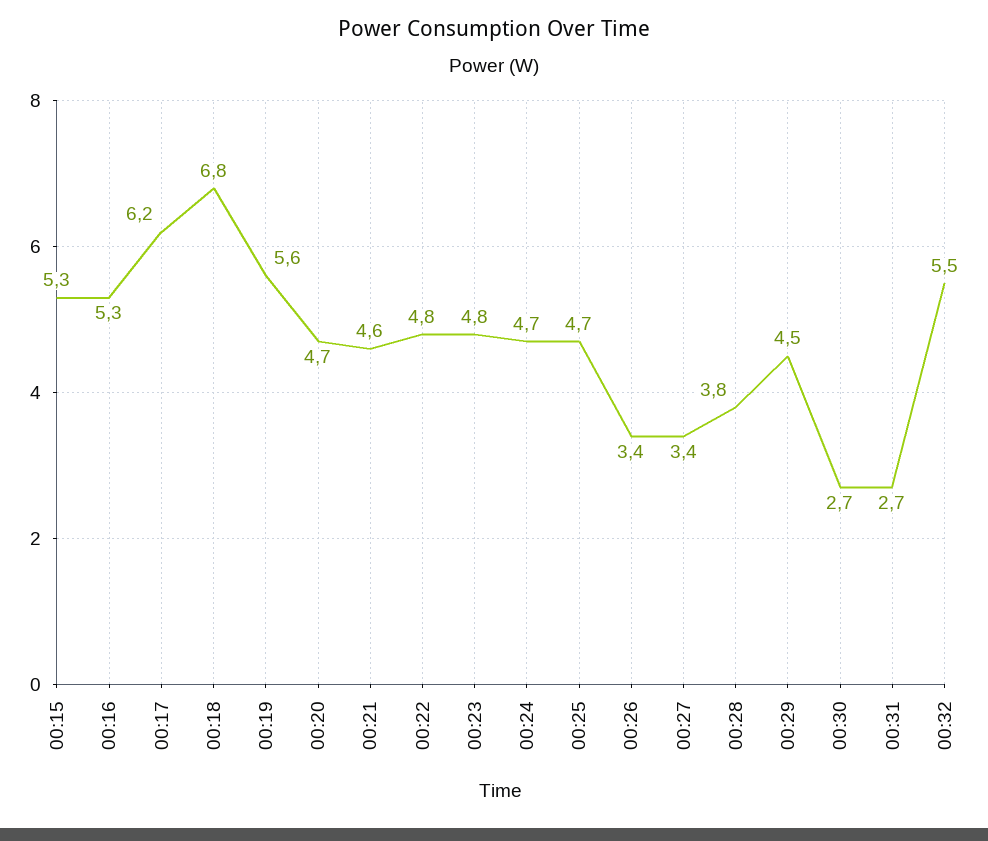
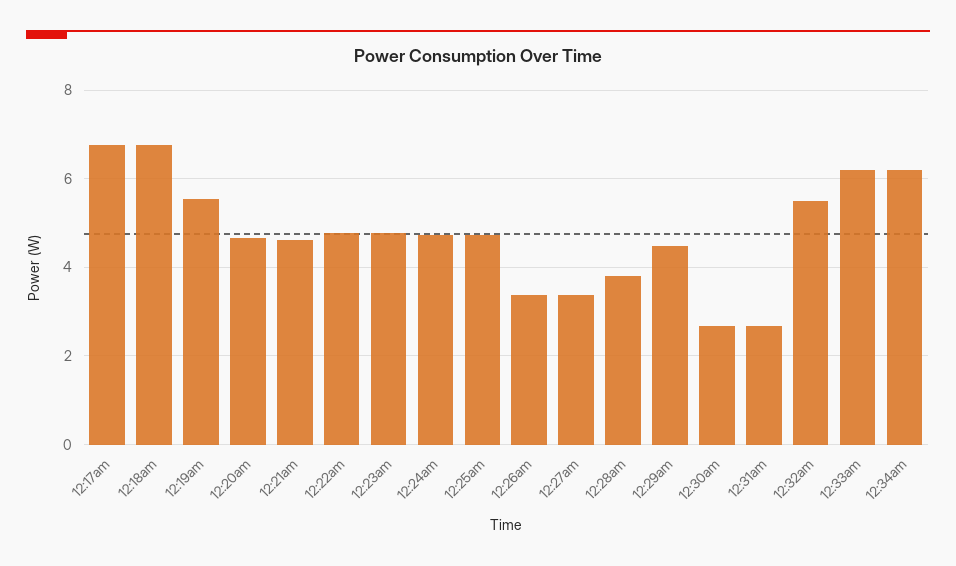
00:15: 5.3 -> none
00:16: 5.3 -> none
00:17: 6.2 -> 6.8
12:33am: none -> 6.2
12:34am: none -> 6.2

